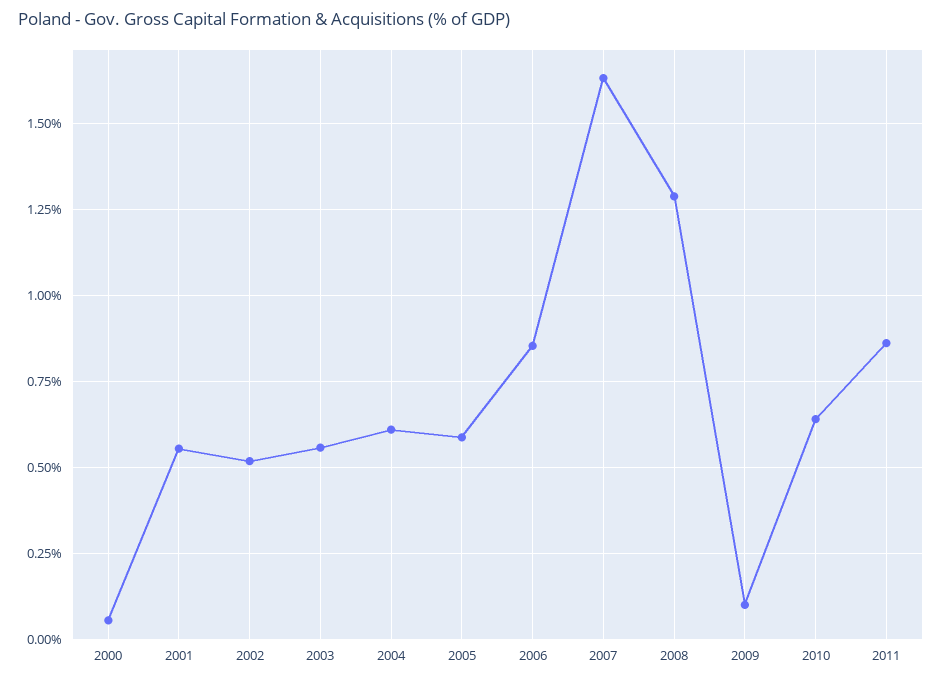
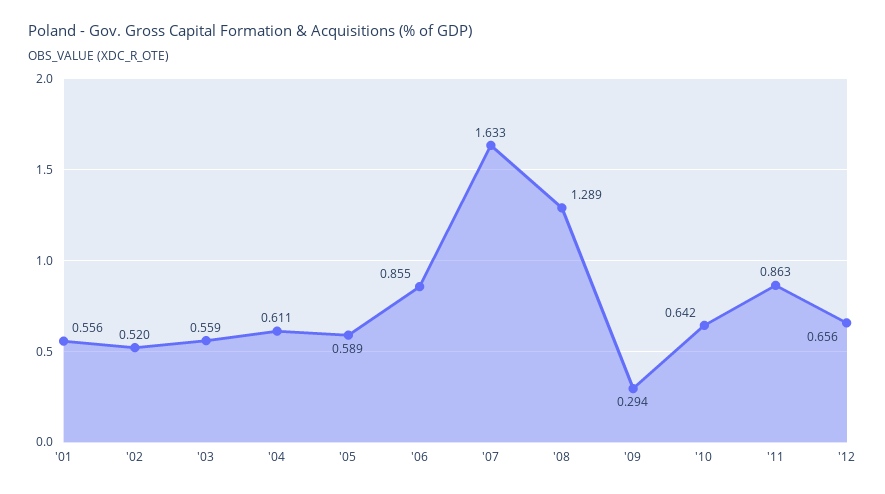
2000: 0.05 -> none
2009: 0.1 -> 0.294
'12: none -> 0.656

